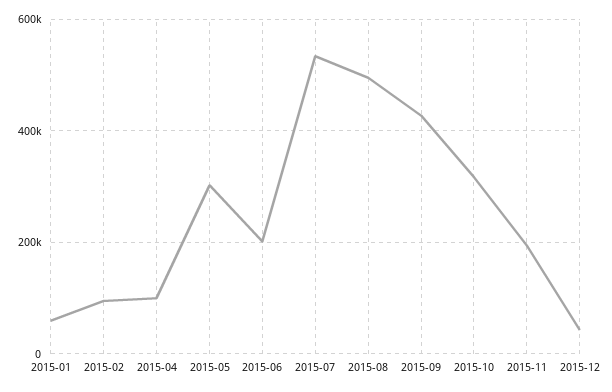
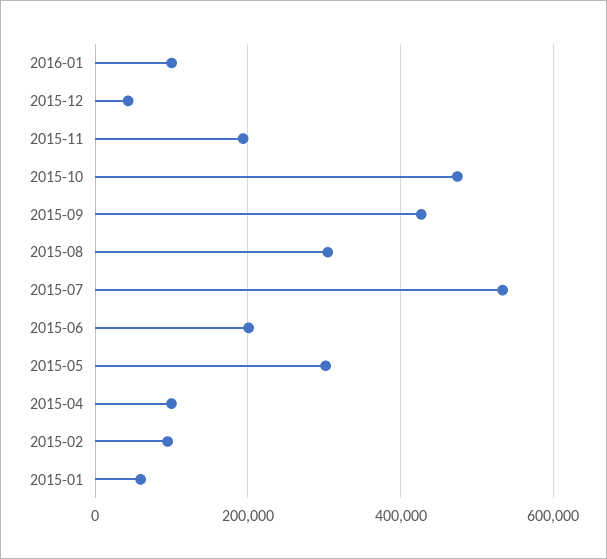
2015-08: 500000 -> 300000
2015-10: 320000 -> 480000
2016-01: none -> 100000

